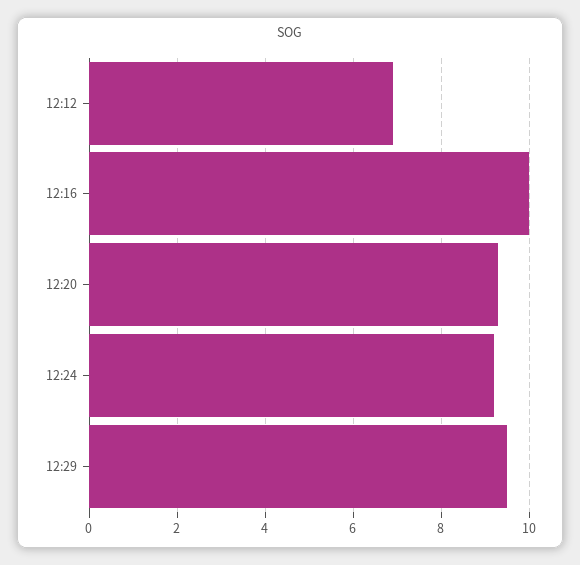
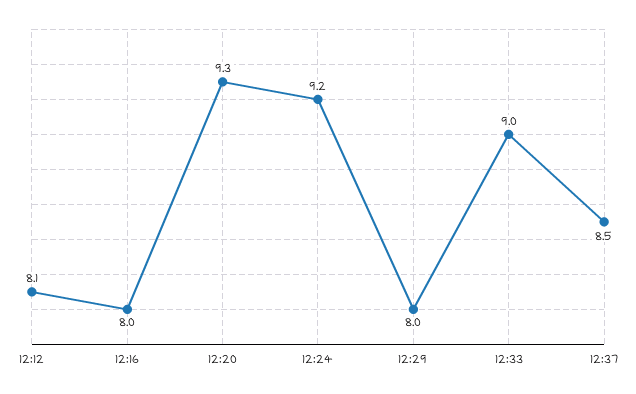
12:12: 7 -> 8.1
12:16: 10 -> 8
12:29: 9.5 -> 8
12:33: none -> 9
12:37: none -> 8.5

